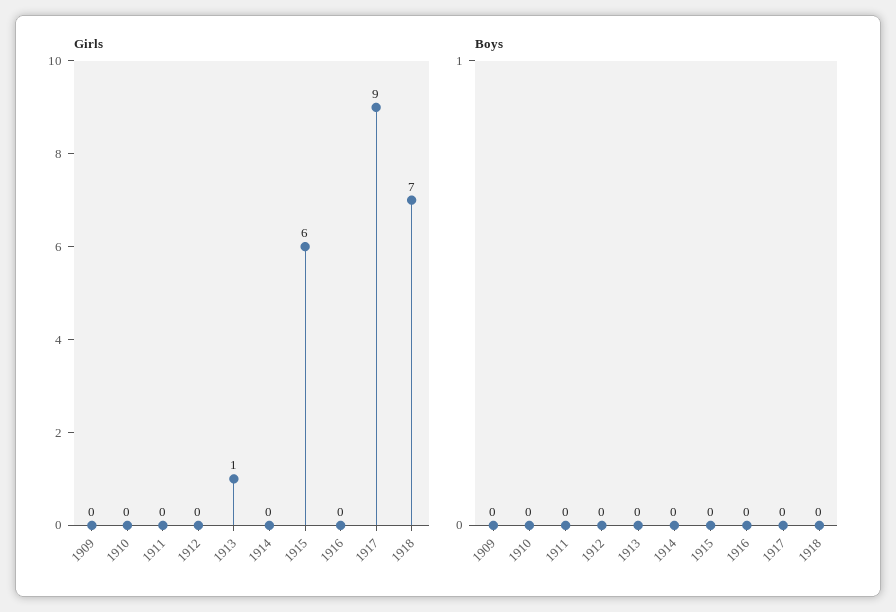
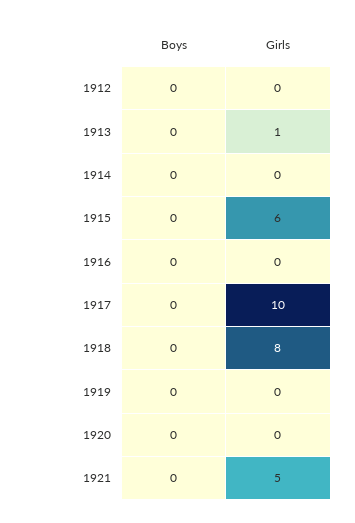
Girls, 1909: 0 -> none
Girls, 1910: 0 -> none
Girls, 1911: 0 -> none
Girls, 1917: 9 -> 10
Girls, 1918: 7 -> 8
Boys, 1909: 0 -> none
Boys, 1910: 0 -> none
Boys, 1911: 0 -> none
Boys, 1919: none -> 0
Girls, 1919: none -> 0
Boys, 1920: none -> 0
Girls, 1920: none -> 0
Boys, 1921: none -> 0
Girls, 1921: none -> 5

